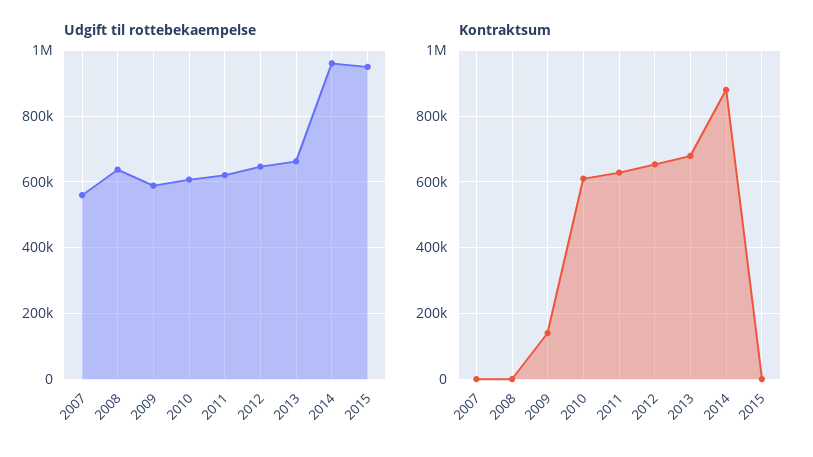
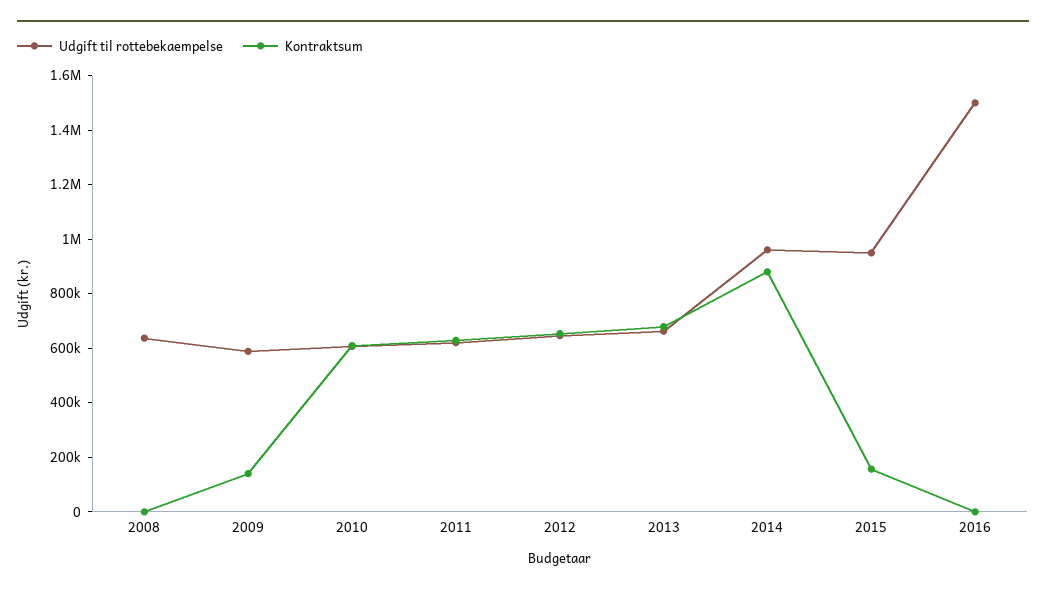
Udgift til rottebekaempelse, 2007: 560000 -> none
Kontraktsum, 2007: 0 -> none
Kontraktsum, 2015: 0 -> 150000
Udgift til rottebekaempelse, 2016: none -> 1500000
Kontraktsum, 2016: none -> 0

